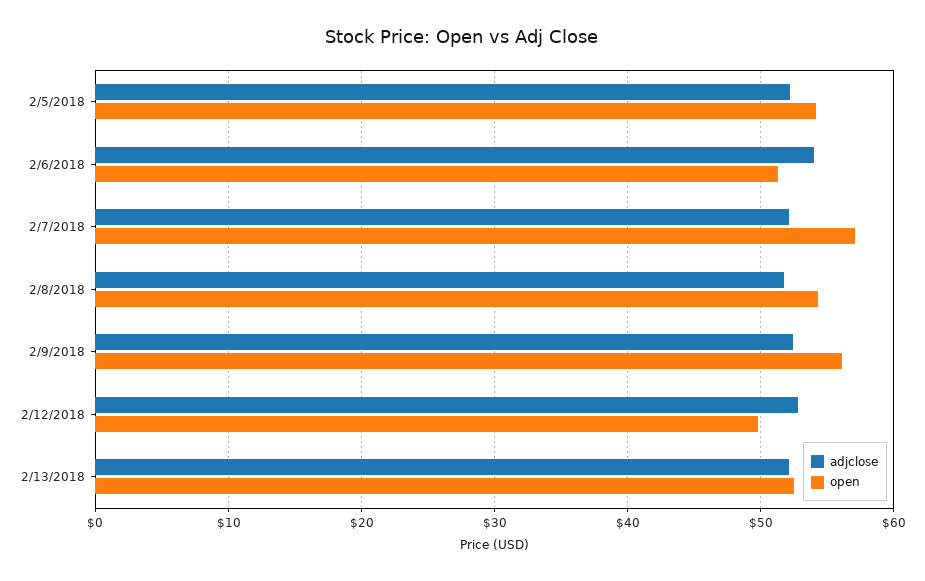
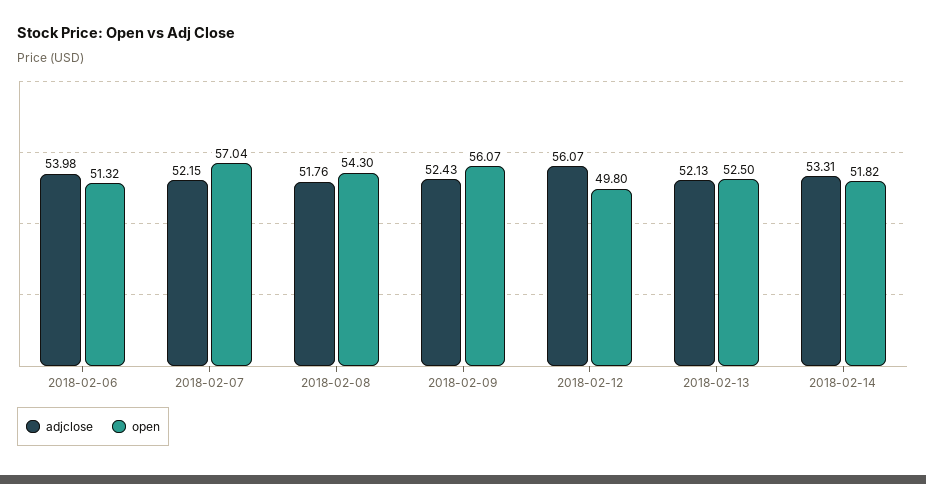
adjclose, 2/5/2018: 52 -> none
open, 2/5/2018: 54 -> none
adjclose, 2/12/2018: 53 -> 56.07
adjclose, 2018-02-14: none -> 53.31
open, 2018-02-14: none -> 51.82

